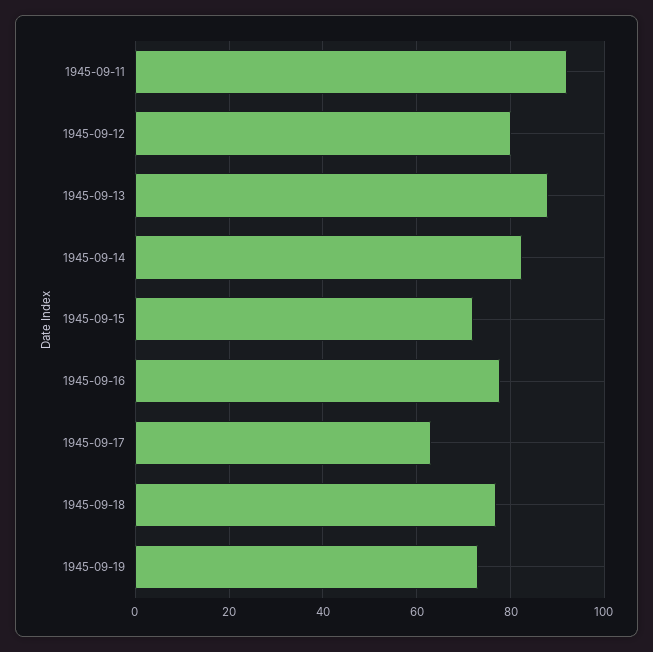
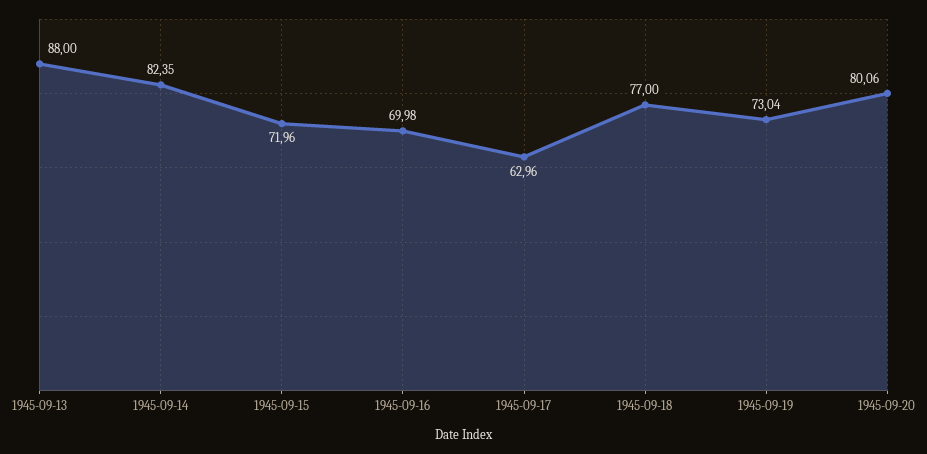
1945-09-11: 92 -> none
1945-09-12: 80 -> none
1945-09-16: 78 -> 69.98
1945-09-20: none -> 80.06

